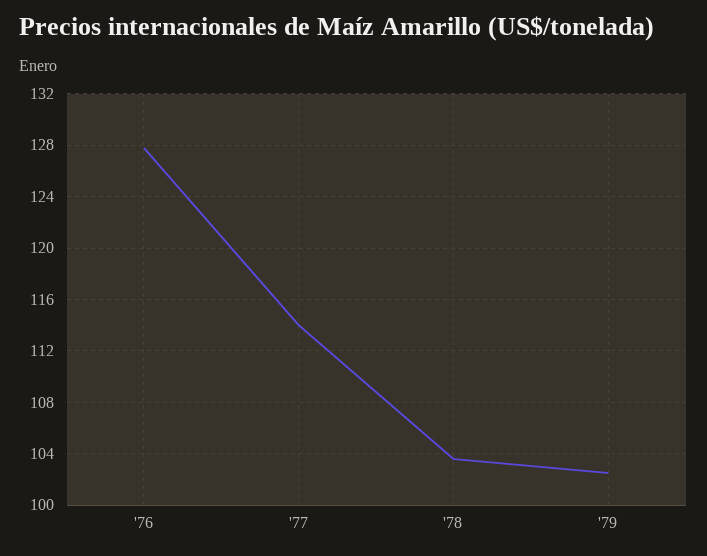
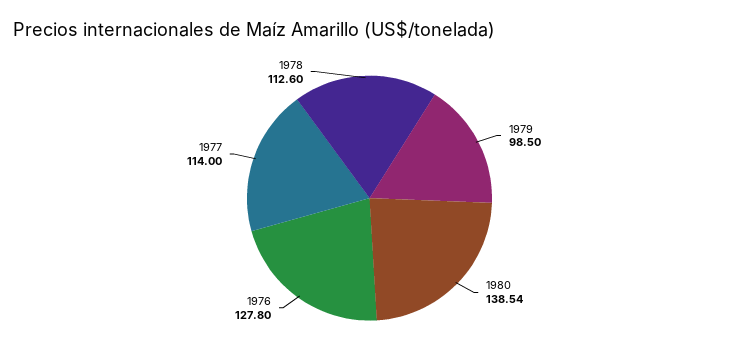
'78: 103.5 -> 112.6
'79: 102.5 -> 98.5
1980: none -> 138.54

